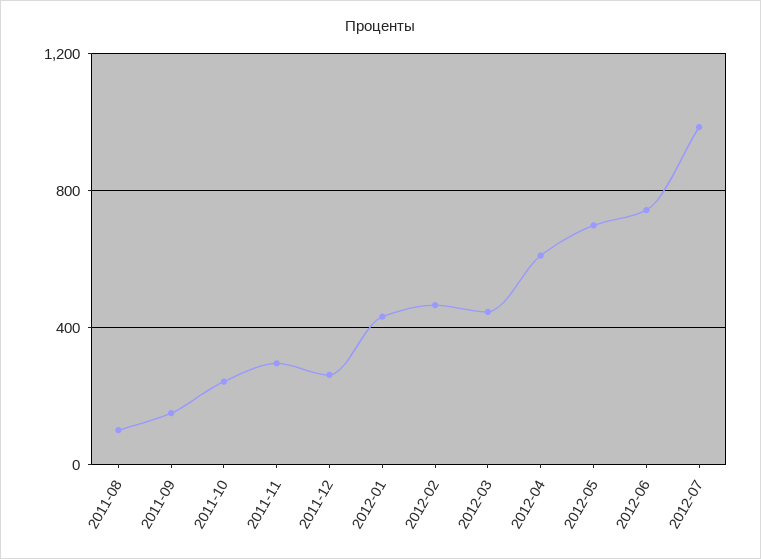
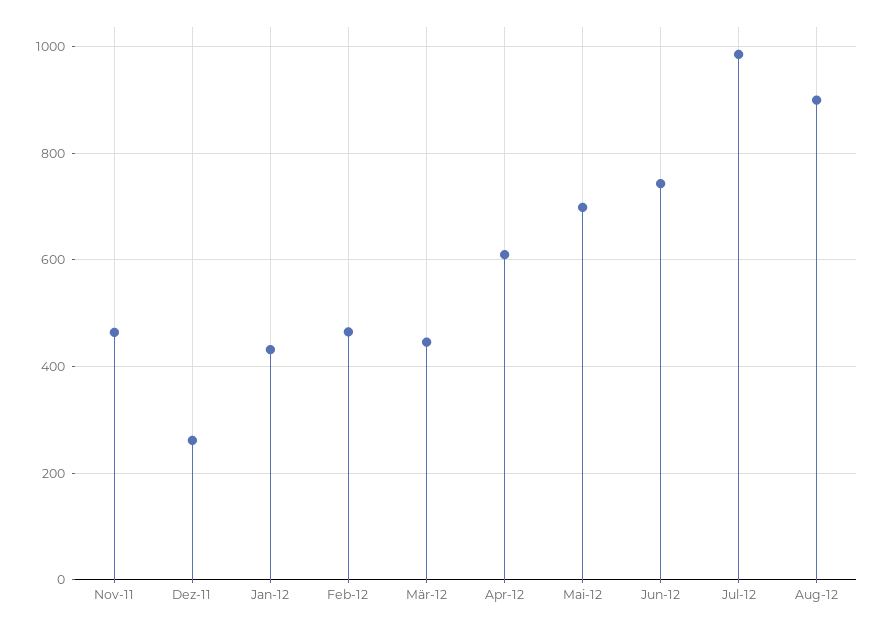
2011-08: 100 -> none
2011-09: 150 -> none
2011-10: 250 -> none
2011-11: 300 -> 460
Aug-12: none -> 900

